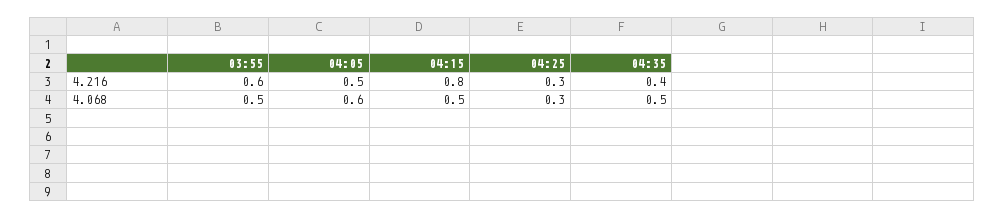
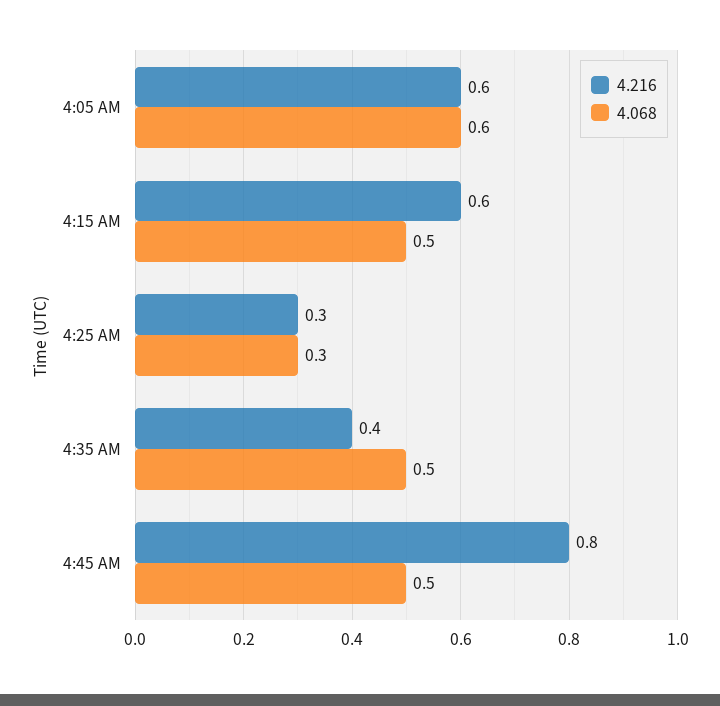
4.216, 03:55: 0.6 -> none
4.216, 04:05: 0.5 -> 0.6
4.216, 04:15: 0.8 -> 0.6
4.068, 03:55: 0.5 -> none
4.216, 4:45 AM: none -> 0.8
4.068, 4:45 AM: none -> 0.5

